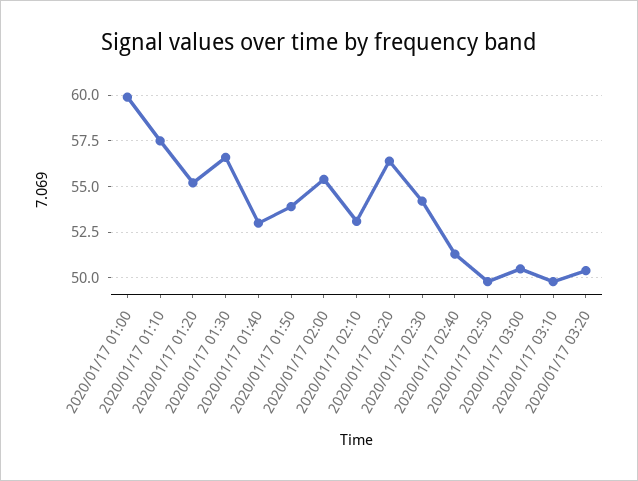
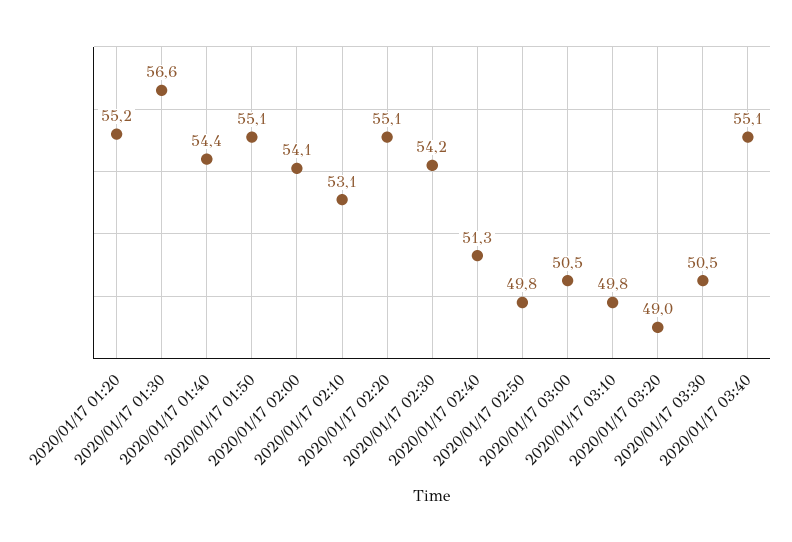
2020/01/17 01:00: 60 -> none
2020/01/17 01:10: 57.5 -> none
2020/01/17 01:40: 53 -> 54.4
2020/01/17 01:50: 54 -> 55.1
2020/01/17 02:00: 55.5 -> 54.1
2020/01/17 02:20: 56.5 -> 55.1
2020/01/17 03:20: 50.5 -> 49
2020/01/17 03:30: none -> 50.5
2020/01/17 03:40: none -> 55.1

